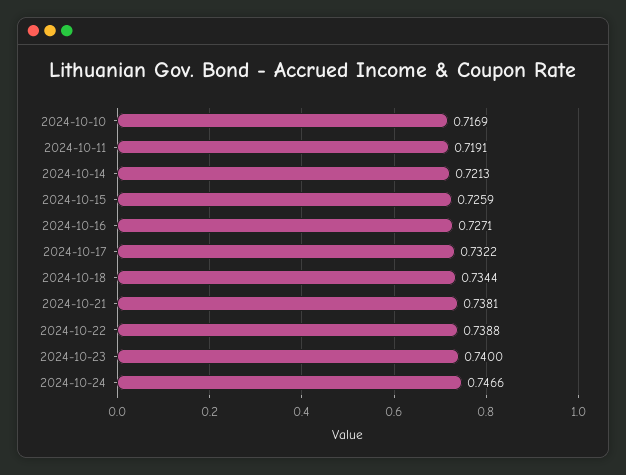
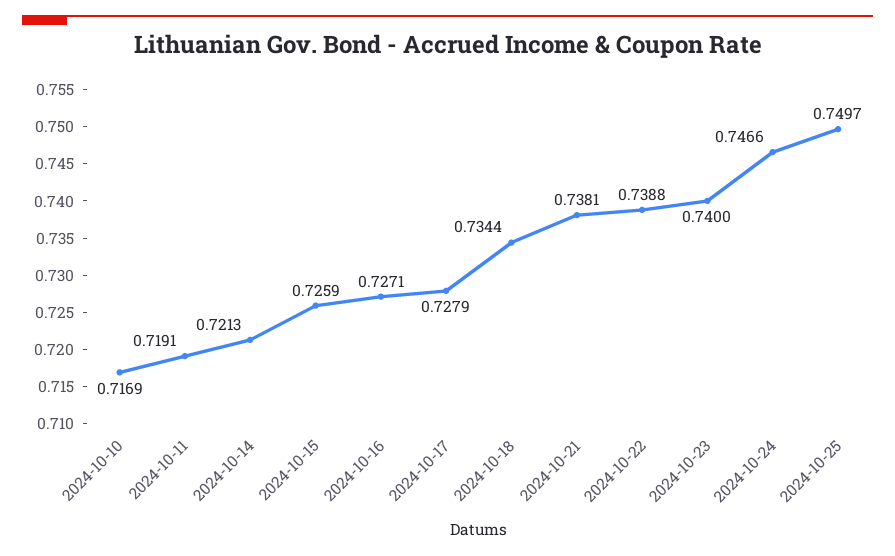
2024-10-17: 0.7322 -> 0.7279
2024-10-25: none -> 0.7497

